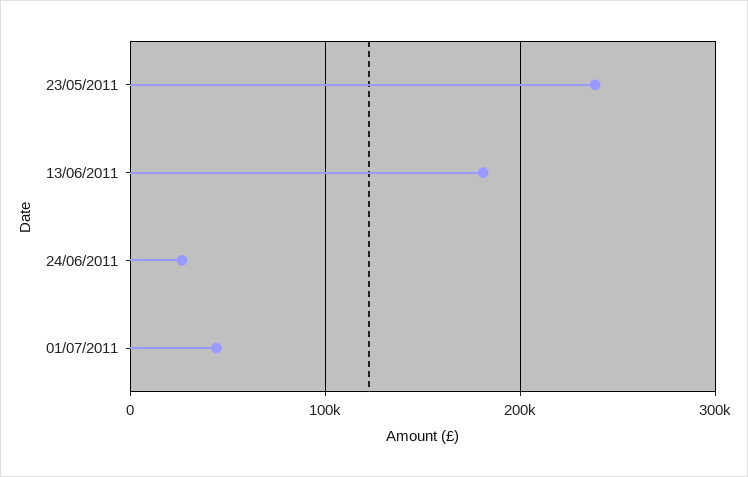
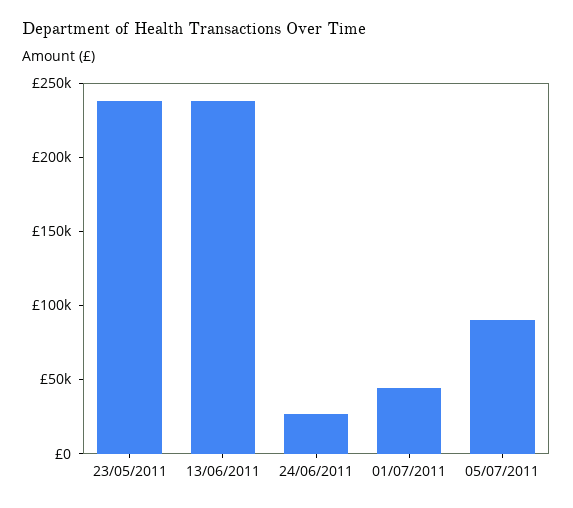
13/06/2011: 180000 -> 240000
05/07/2011: none -> 90000

